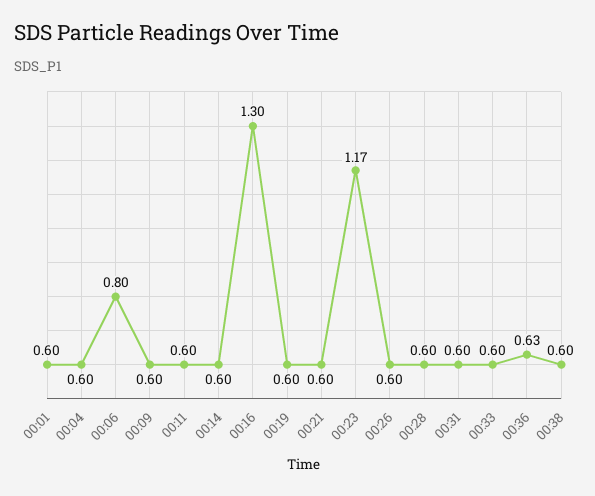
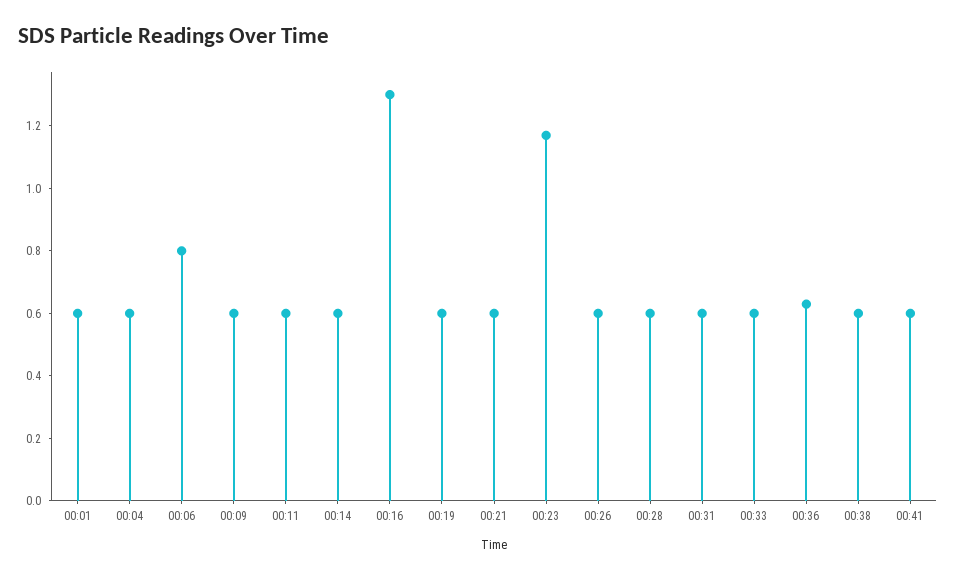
00:41: none -> 0.6

